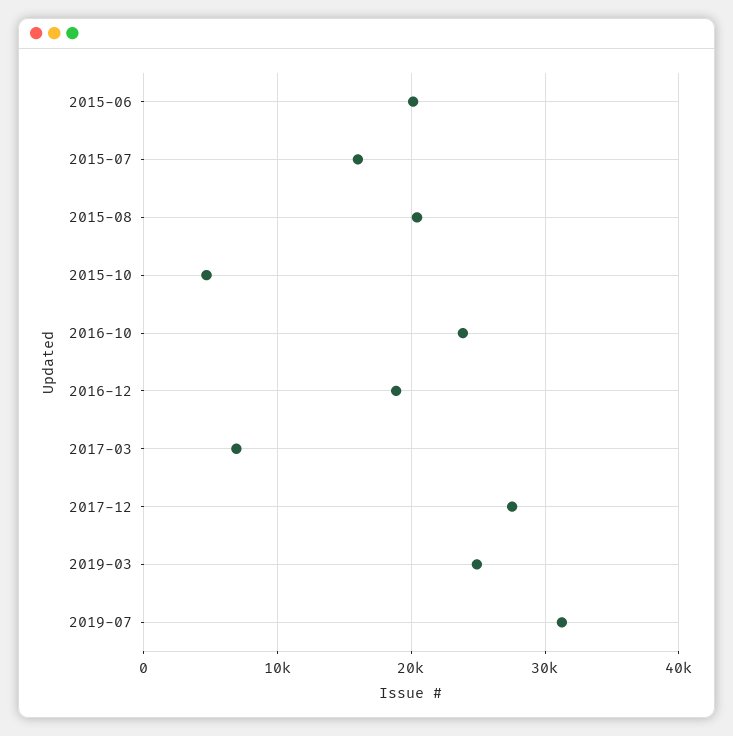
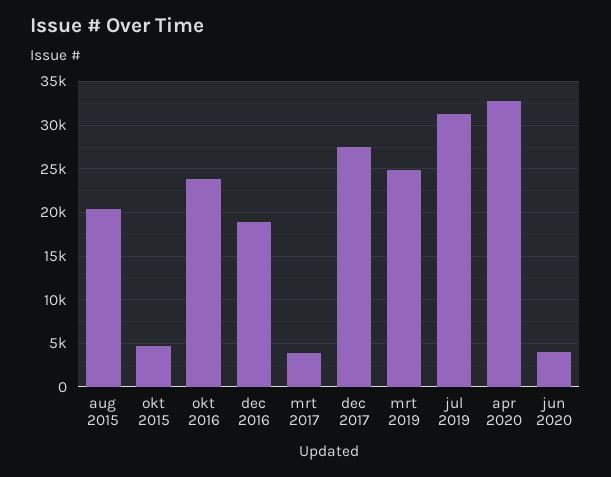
2015-06: 20000 -> none
2015-07: 16000 -> none
2017-03: 7000 -> 4000
apr 2020: none -> 33000
jun 2020: none -> 4000

